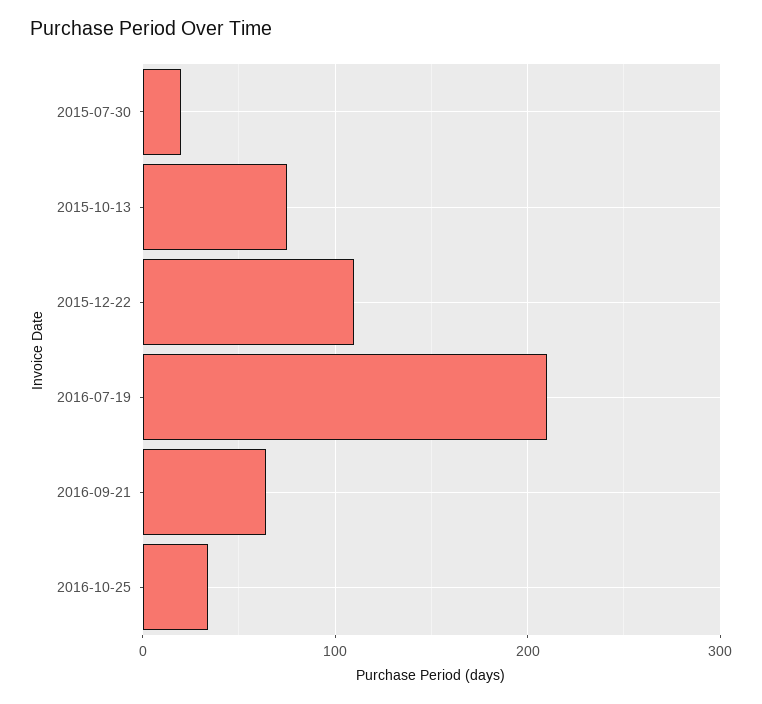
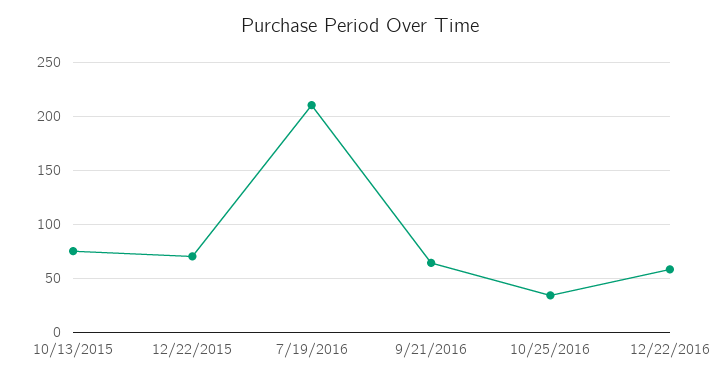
2015-07-30: 20 -> none
2015-12-22: 110 -> 70
12/22/2016: none -> 60

